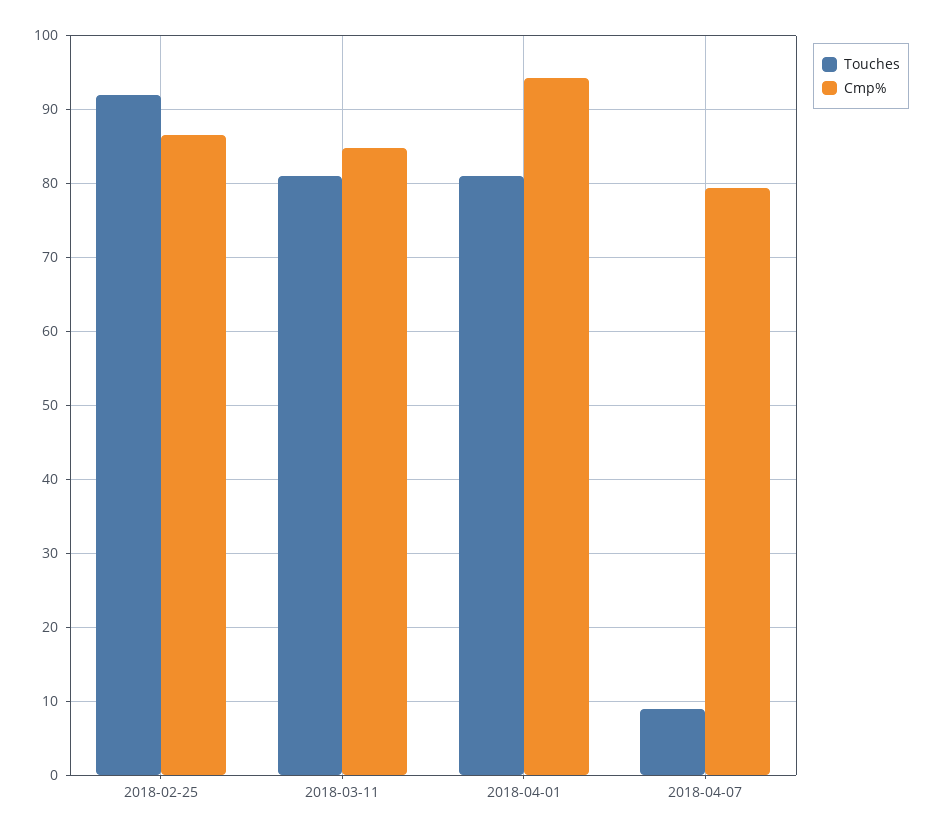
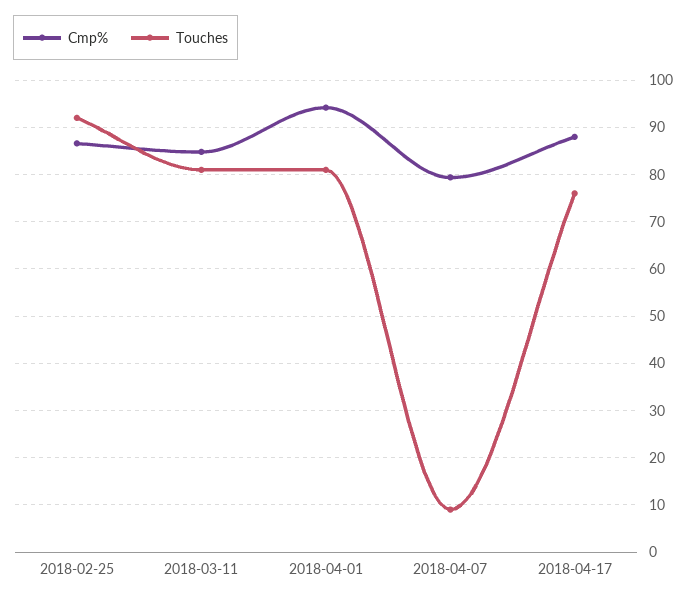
Cmp%, 2018-04-17: none -> 88
Touches, 2018-04-17: none -> 76

